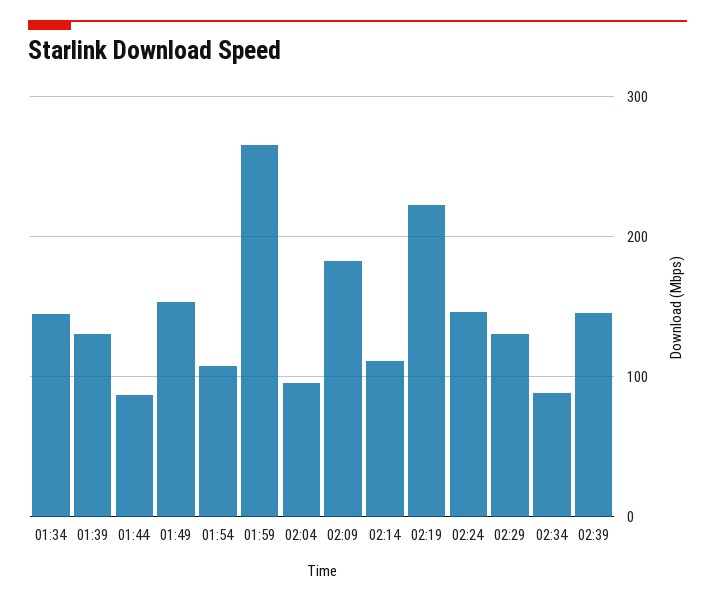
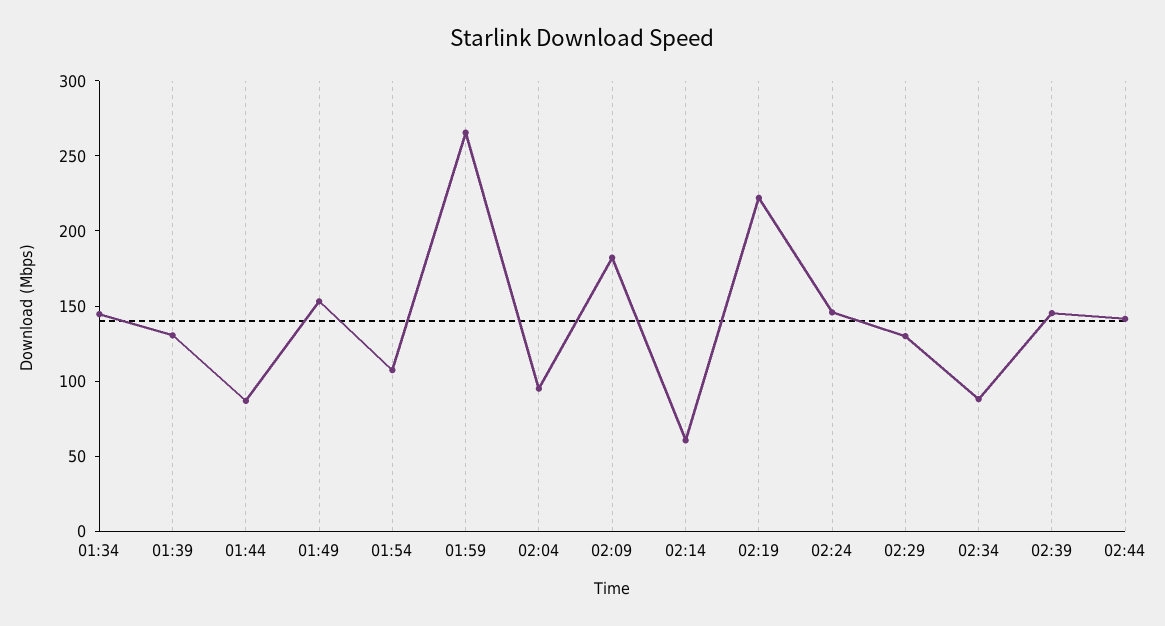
02:14: 110 -> 60
02:44: none -> 140

